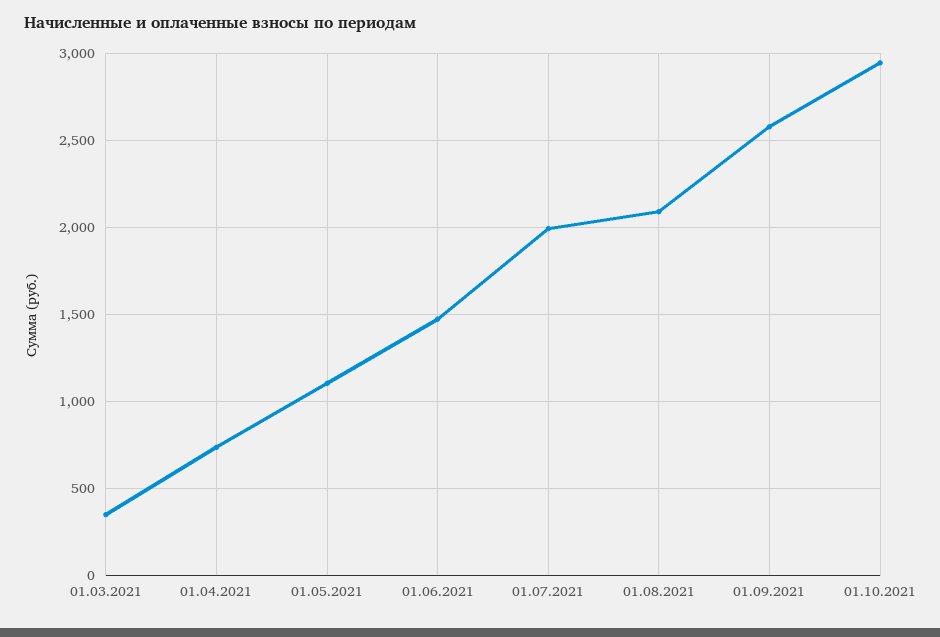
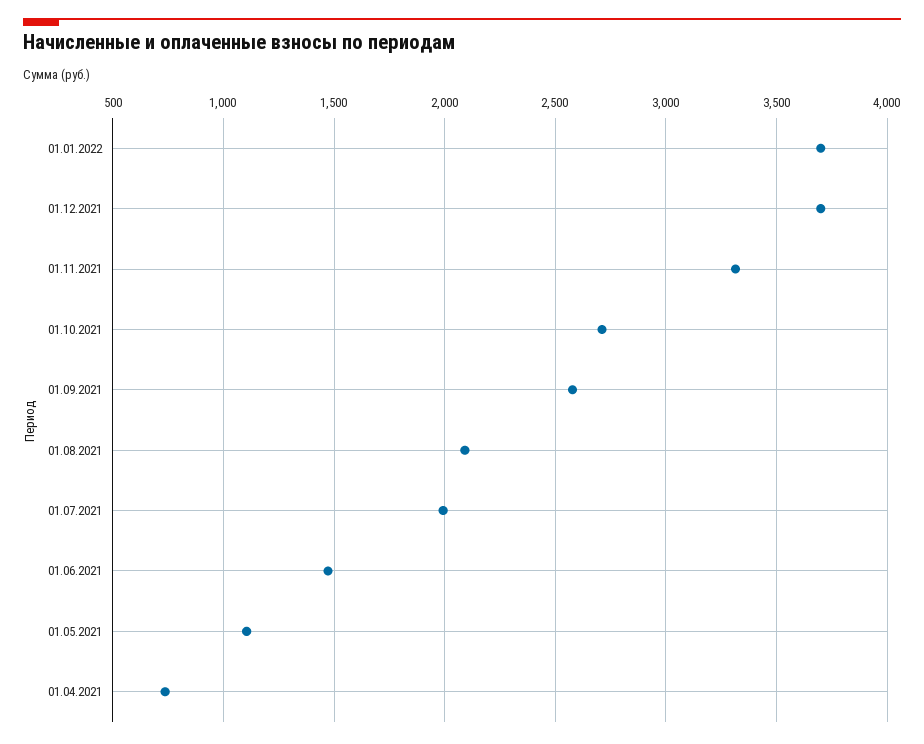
01.03.2021: 350 -> none
01.10.2021: 2950 -> 2700
01.01.2022: none -> 3700
01.12.2021: none -> 3700
01.11.2021: none -> 3300

